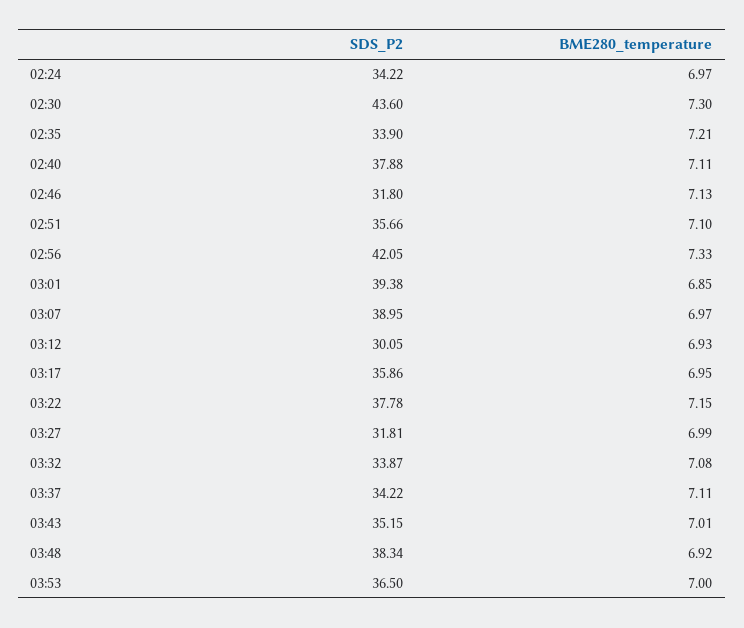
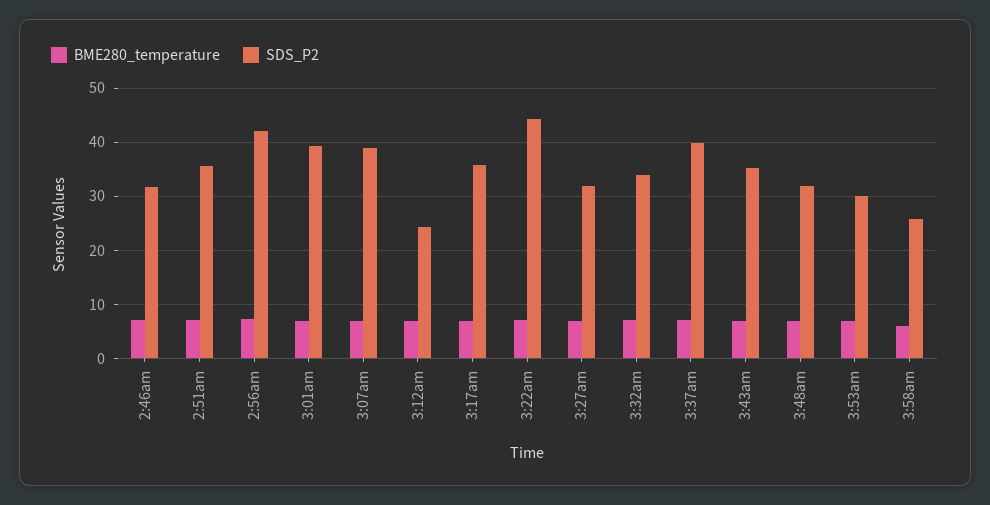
SDS_P2, 02:24: 34.22 -> none
BME280_temperature, 02:24: 6.97 -> none
SDS_P2, 02:30: 43.6 -> none
BME280_temperature, 02:30: 7.3 -> none
SDS_P2, 02:35: 33.9 -> none
BME280_temperature, 02:35: 7.21 -> none
SDS_P2, 02:40: 37.88 -> none
BME280_temperature, 02:40: 7.11 -> none
SDS_P2, 03:12: 30.05 -> 24
SDS_P2, 03:22: 37.78 -> 44
SDS_P2, 03:37: 34.22 -> 40
SDS_P2, 03:48: 38.34 -> 32
SDS_P2, 03:53: 36.5 -> 30
BME280_temperature, 3:58am: none -> 6
SDS_P2, 3:58am: none -> 26

